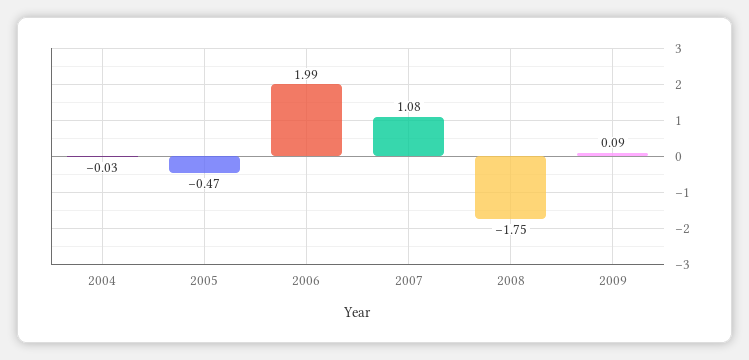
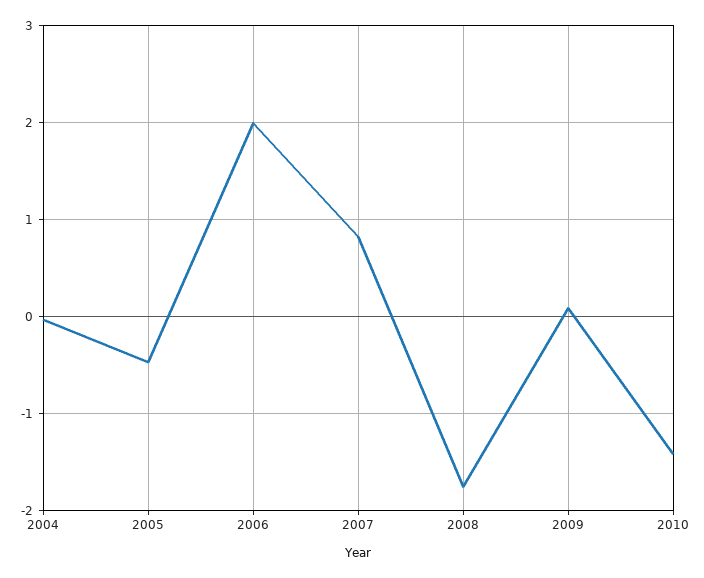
2007: 1.08 -> 0.8
2010: none -> -1.4

